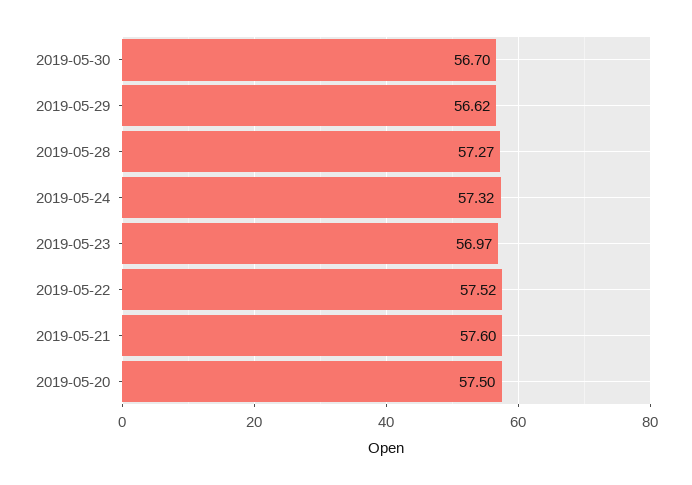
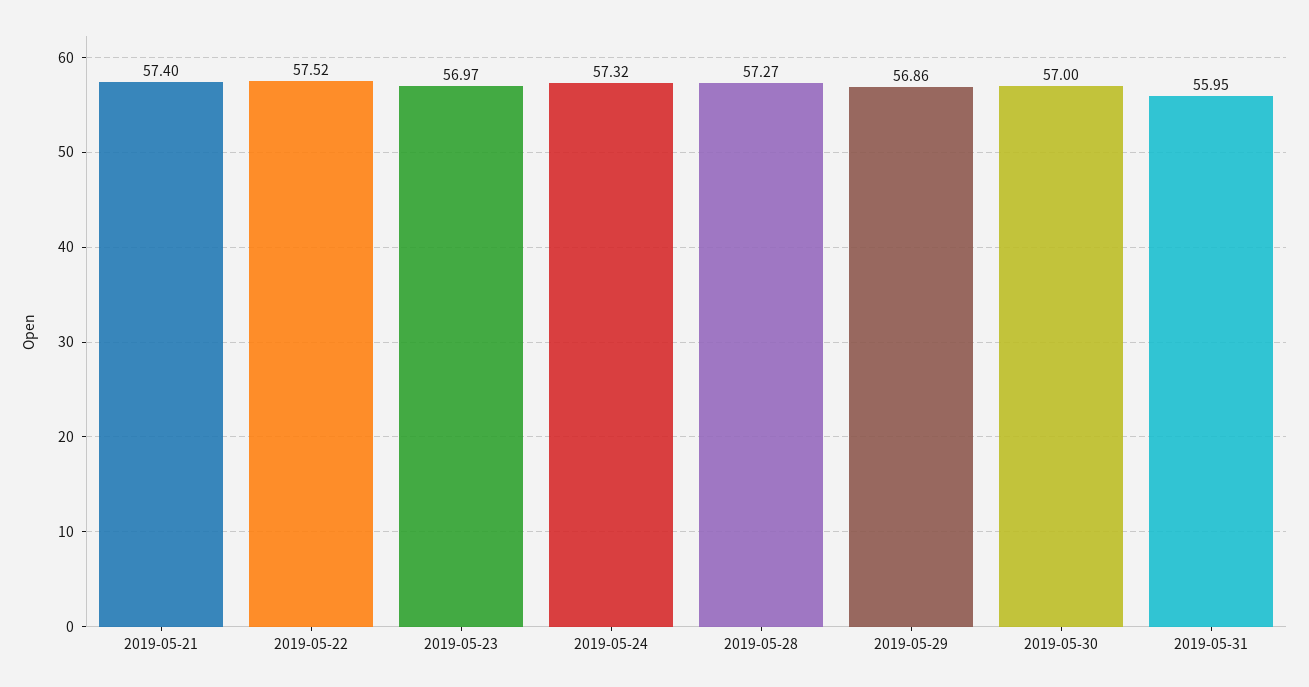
2019-05-30: 56.7 -> 57
2019-05-29: 56.62 -> 56.86
2019-05-21: 57.6 -> 57.4
2019-05-20: 57.5 -> none
2019-05-31: none -> 55.95

